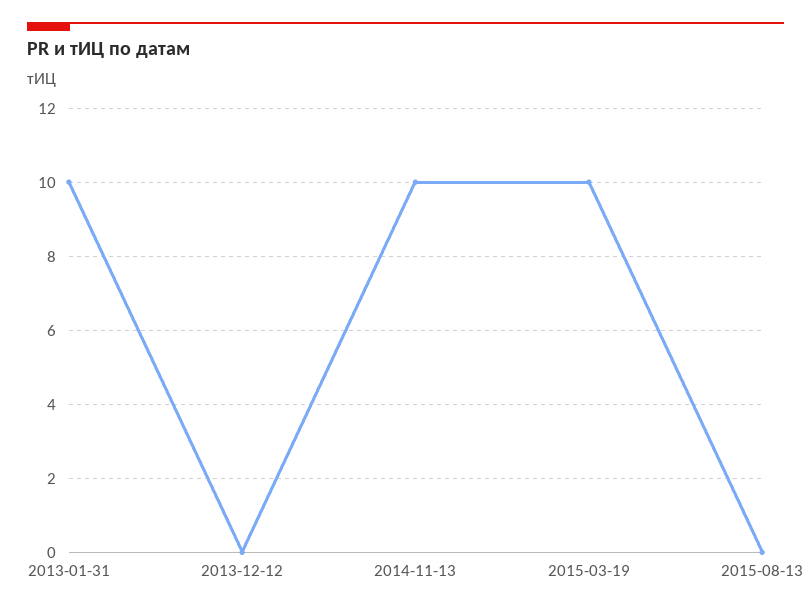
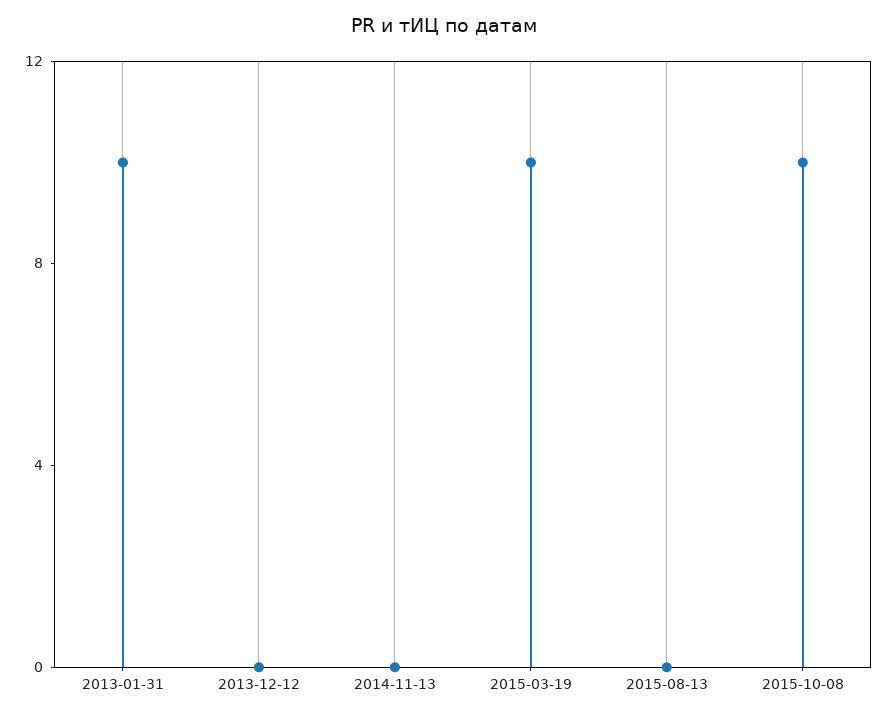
2014-11-13: 10 -> 0
2015-10-08: none -> 10

